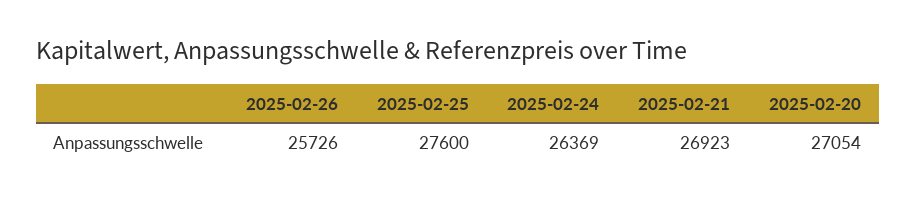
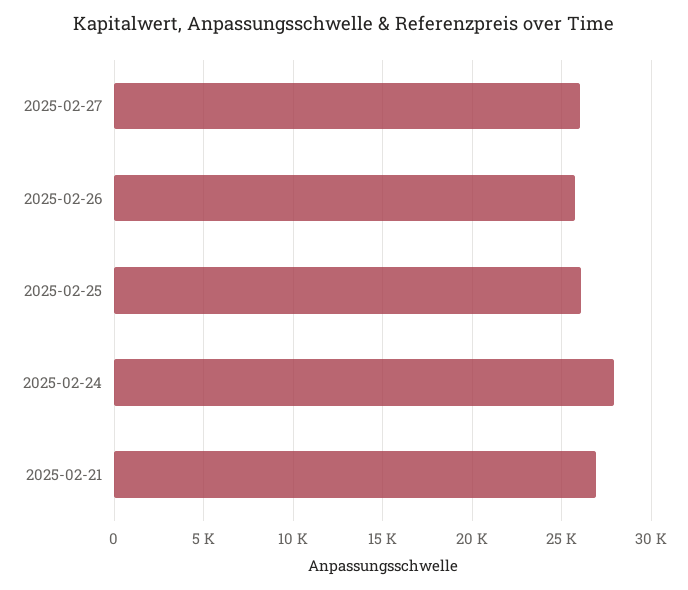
2025-02-25: 27600 -> 26000
2025-02-24: 26369 -> 28000
2025-02-20: 27054 -> none
2025-02-27: none -> 26000

